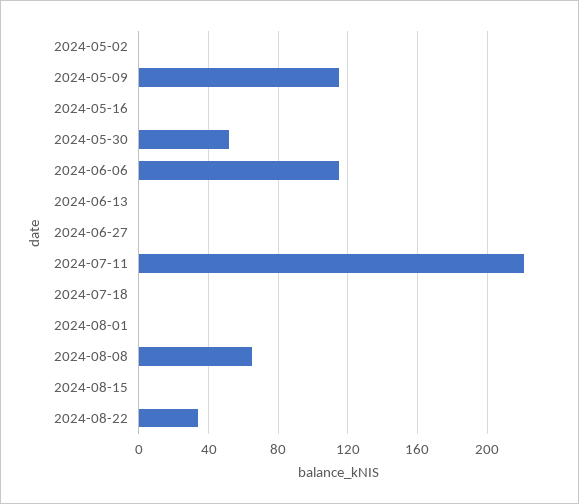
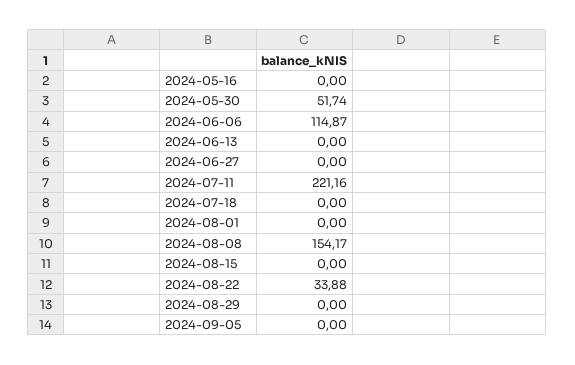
2024-05-02: 0 -> none
2024-05-09: 115 -> none
2024-08-08: 65 -> 154.17
2024-08-29: none -> 0
2024-09-05: none -> 0

